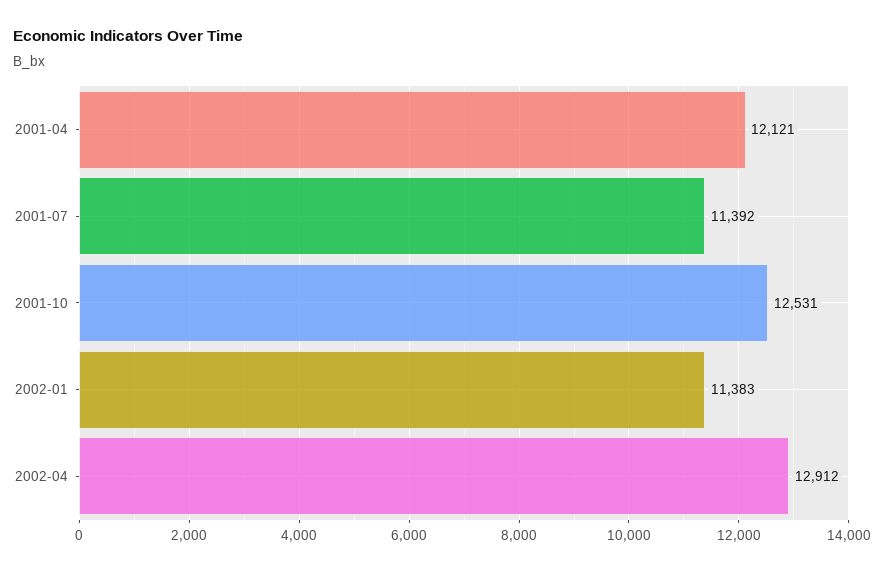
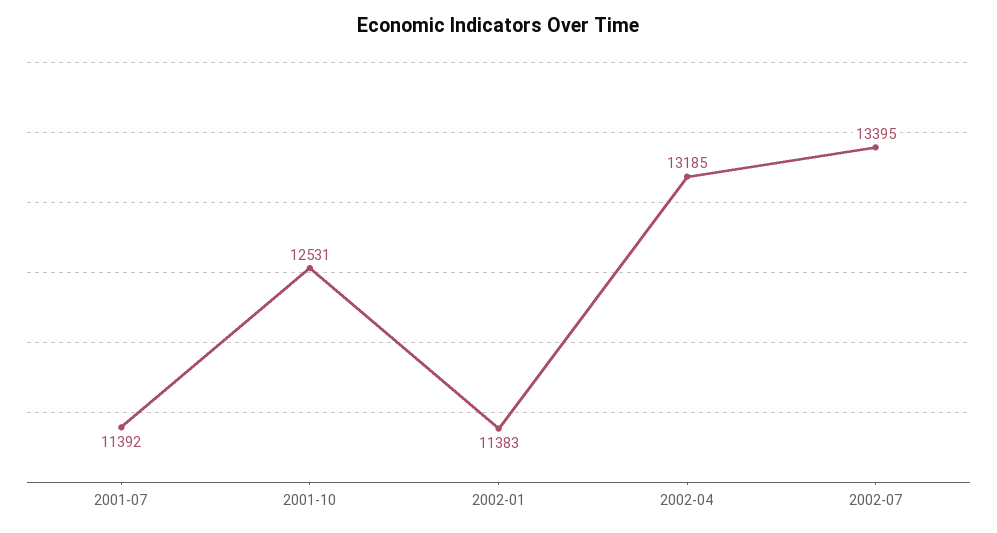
2001-04: 12121 -> none
2002-04: 12912 -> 13185
2002-07: none -> 13395

